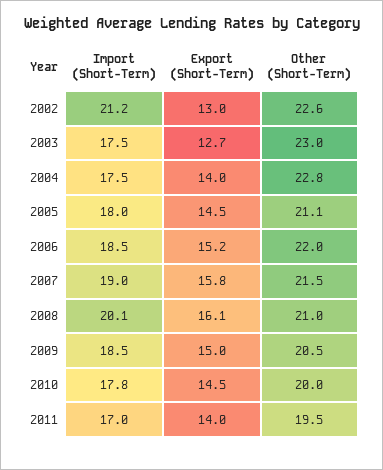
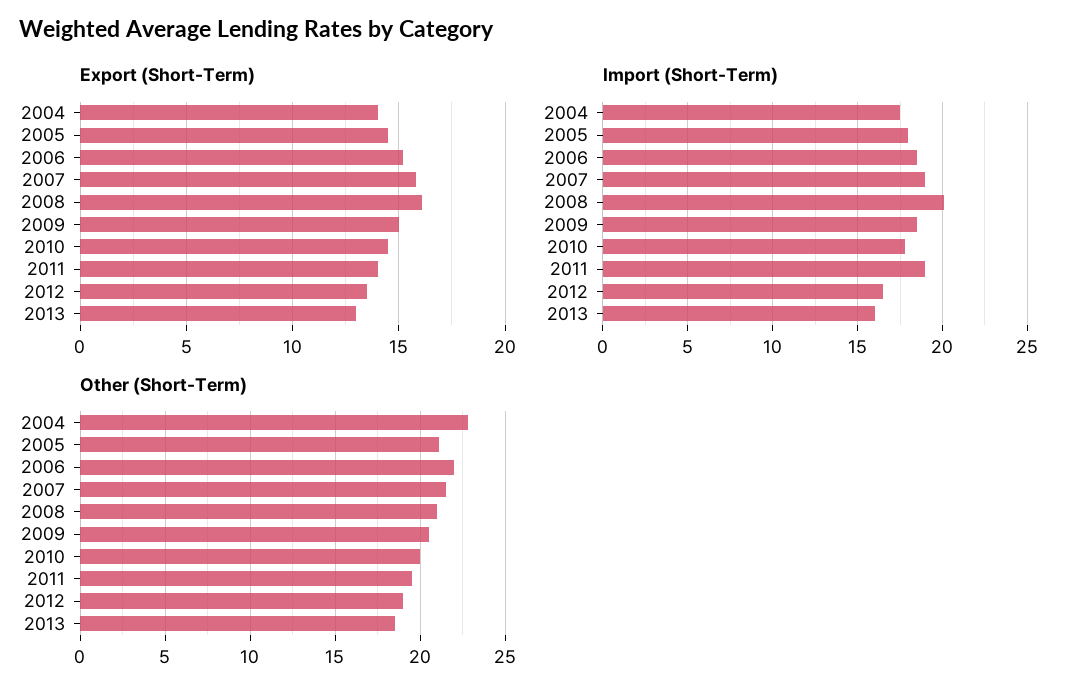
Import (Short-Term), 2002: 21.2 -> none
Export (Short-Term), 2002: 13 -> none
Other (Short-Term), 2002: 22.6 -> none
Import (Short-Term), 2003: 17.5 -> none
Export (Short-Term), 2003: 12.7 -> none
Other (Short-Term), 2003: 23 -> none
Import (Short-Term), 2011: 17 -> 19
Export (Short-Term), 2012: none -> 13.5
Export (Short-Term), 2013: none -> 13
Import (Short-Term), 2012: none -> 16.5
Import (Short-Term), 2013: none -> 16
Other (Short-Term), 2012: none -> 19
Other (Short-Term), 2013: none -> 18.5

